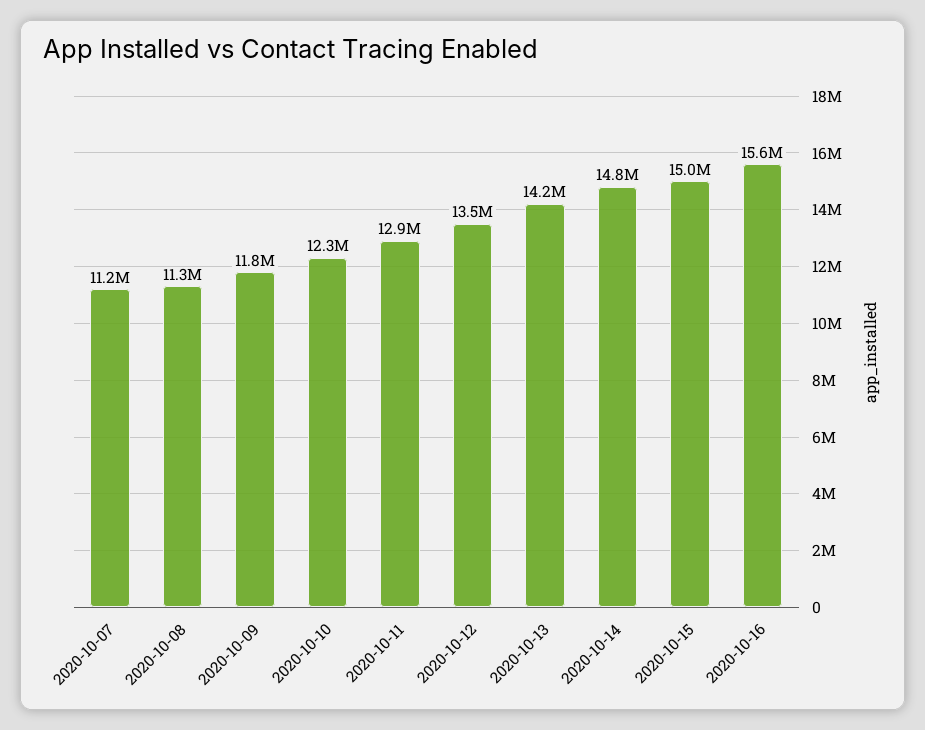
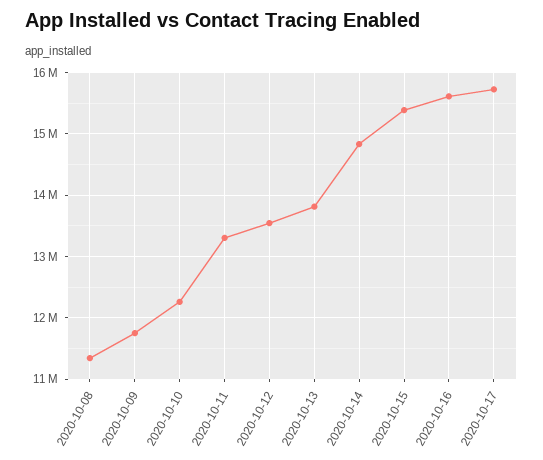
2020-10-07: 11200000 -> none
2020-10-11: 12900000 -> 13300000
2020-10-13: 14200000 -> 13800000
2020-10-15: 15000000 -> 15400000
2020-10-17: none -> 15700000

